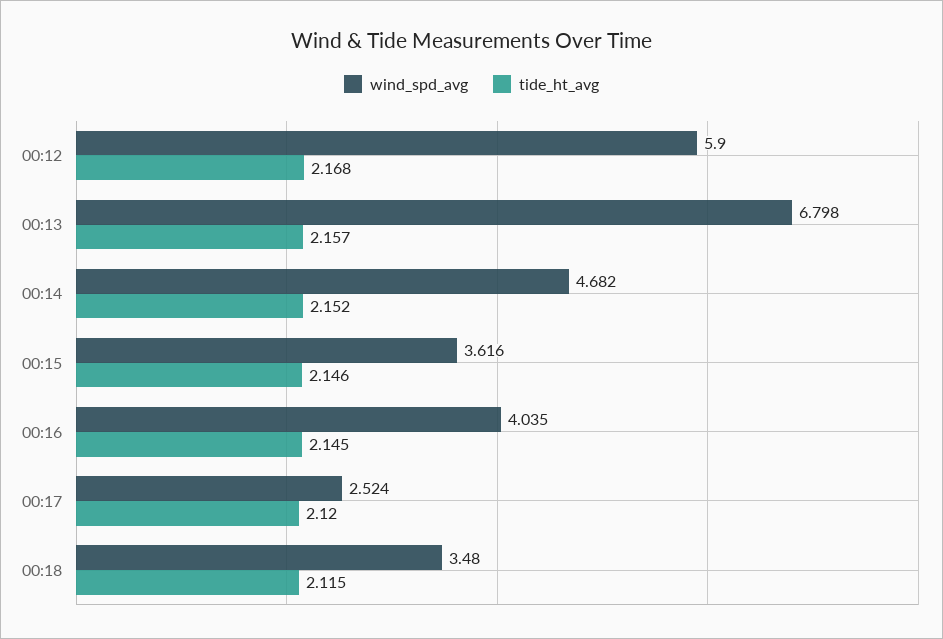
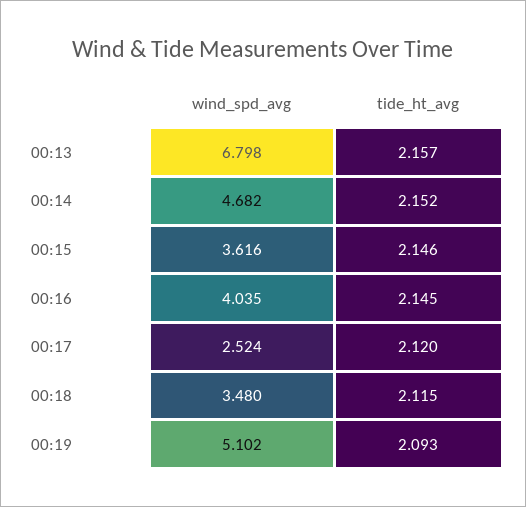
wind_spd_avg, 00:12: 5.9 -> none
tide_ht_avg, 00:12: 2.168 -> none
wind_spd_avg, 00:19: none -> 5.102
tide_ht_avg, 00:19: none -> 2.093

